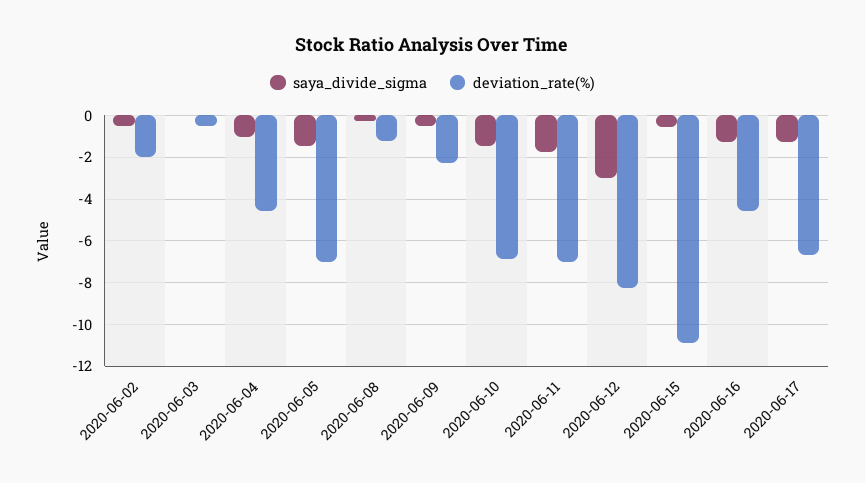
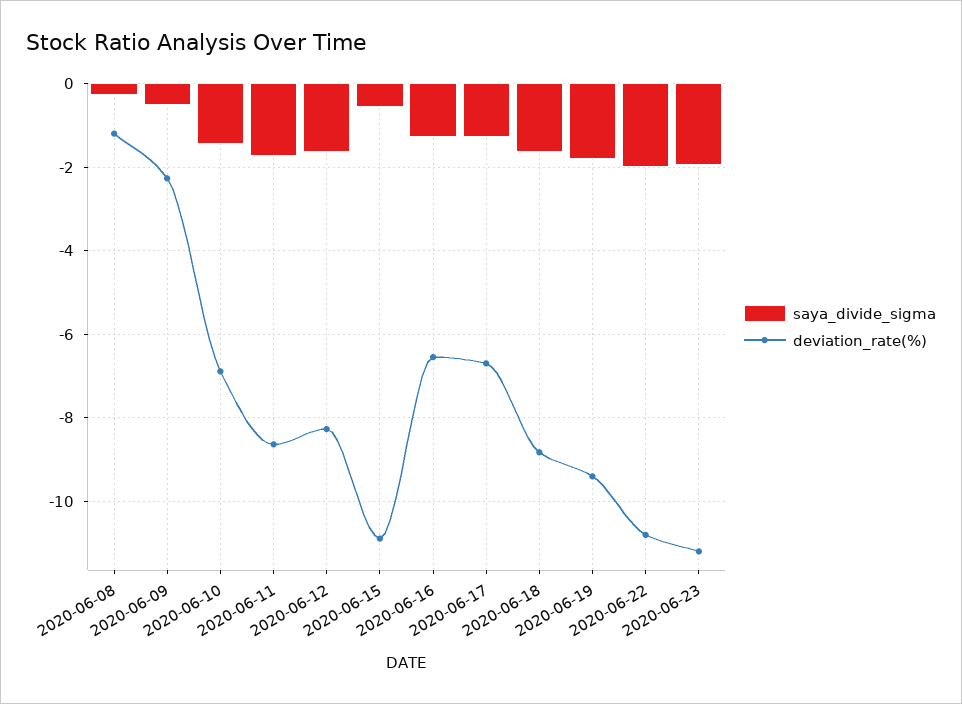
saya_divide_sigma, 2020-06-02: -0.5 -> none
deviation_rate(%), 2020-06-02: -2 -> none
saya_divide_sigma, 2020-06-03: 0 -> none
deviation_rate(%), 2020-06-03: -0.5 -> none
saya_divide_sigma, 2020-06-04: -1 -> none
deviation_rate(%), 2020-06-04: -4.5 -> none
saya_divide_sigma, 2020-06-05: -1.5 -> none
deviation_rate(%), 2020-06-05: -7 -> none
deviation_rate(%), 2020-06-11: -7 -> -8.6
saya_divide_sigma, 2020-06-12: -3 -> -1.6
deviation_rate(%), 2020-06-16: -4.5 -> -6.6
saya_divide_sigma, 2020-06-18: none -> -1.6
deviation_rate(%), 2020-06-18: none -> -8.8
saya_divide_sigma, 2020-06-19: none -> -1.8
deviation_rate(%), 2020-06-19: none -> -9.4
saya_divide_sigma, 2020-06-22: none -> -2
deviation_rate(%), 2020-06-22: none -> -10.8
saya_divide_sigma, 2020-06-23: none -> -2
deviation_rate(%), 2020-06-23: none -> -11.2

